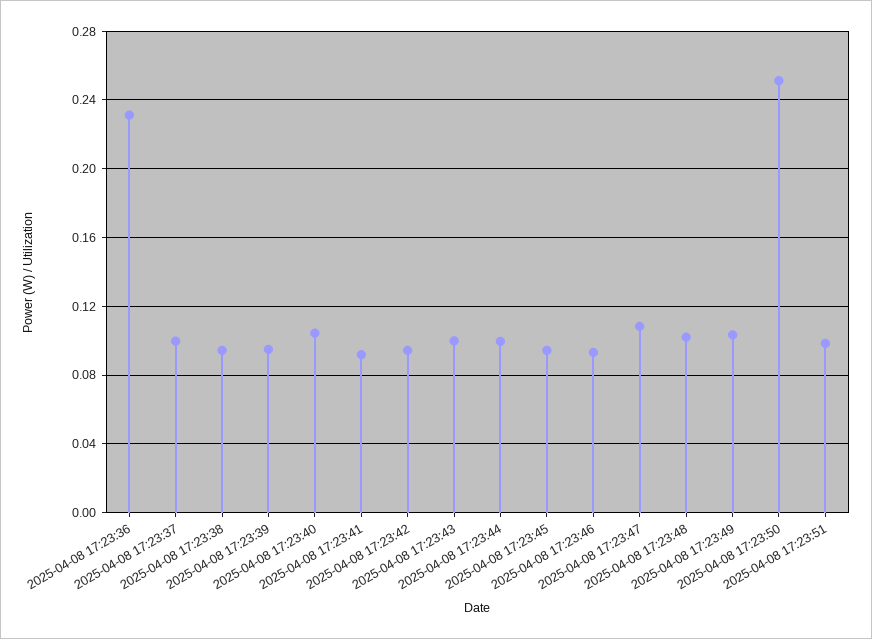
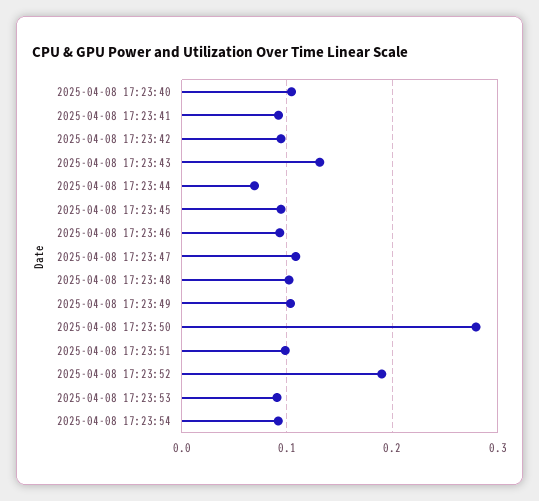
2025-04-08 17:23:36: 0.23 -> none
2025-04-08 17:23:37: 0.1 -> none
2025-04-08 17:23:38: 0.095 -> none
2025-04-08 17:23:39: 0.095 -> none
2025-04-08 17:23:43: 0.1 -> 0.13
2025-04-08 17:23:44: 0.1 -> 0.07
2025-04-08 17:23:50: 0.25 -> 0.28
2025-04-08 17:23:52: none -> 0.19
2025-04-08 17:23:53: none -> 0.09
2025-04-08 17:23:54: none -> 0.09

